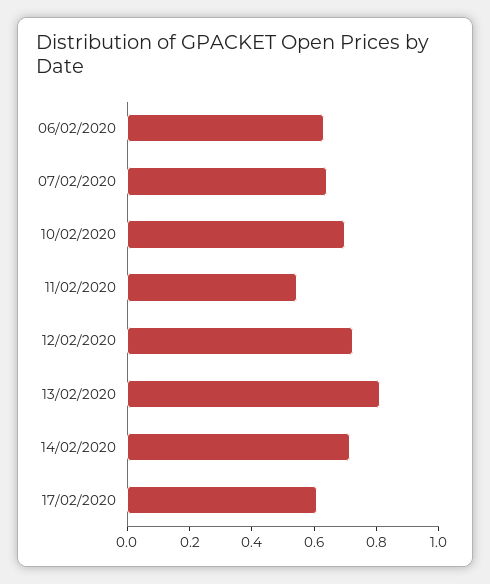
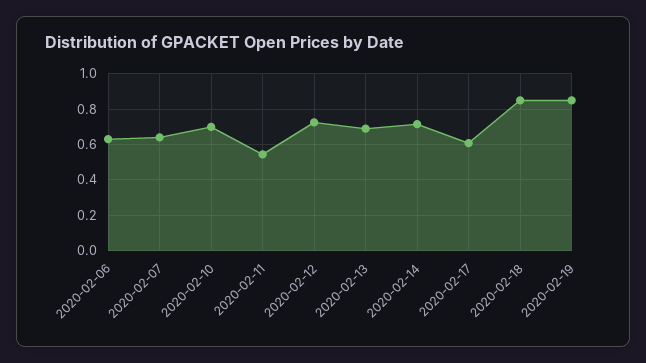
13/02/2020: 0.8 -> 0.7
2020-02-18: none -> 0.85
2020-02-19: none -> 0.85

